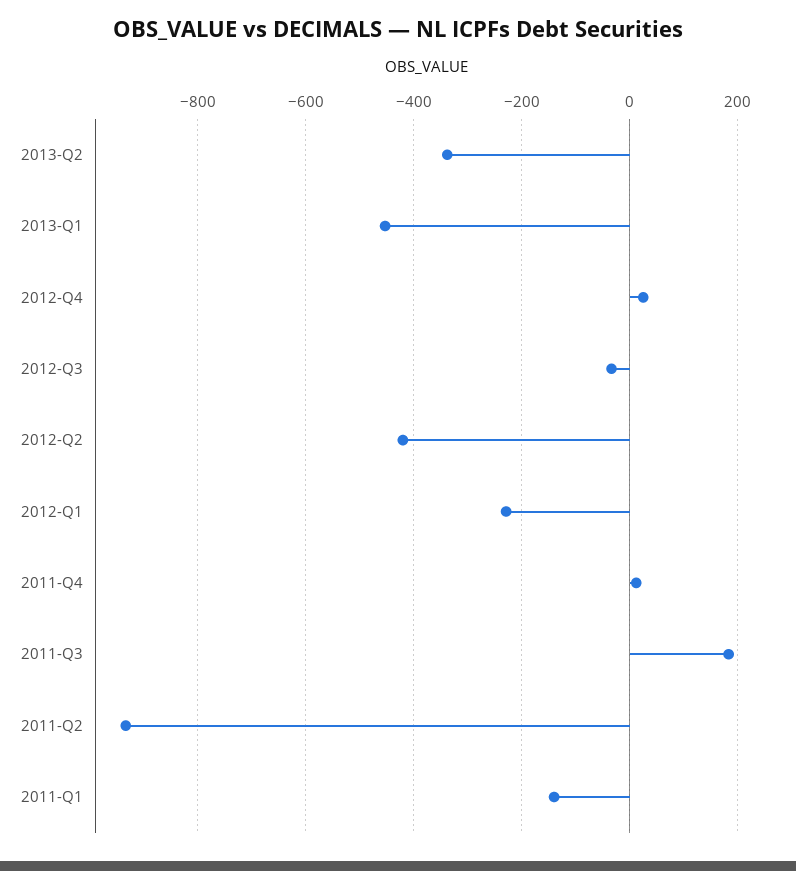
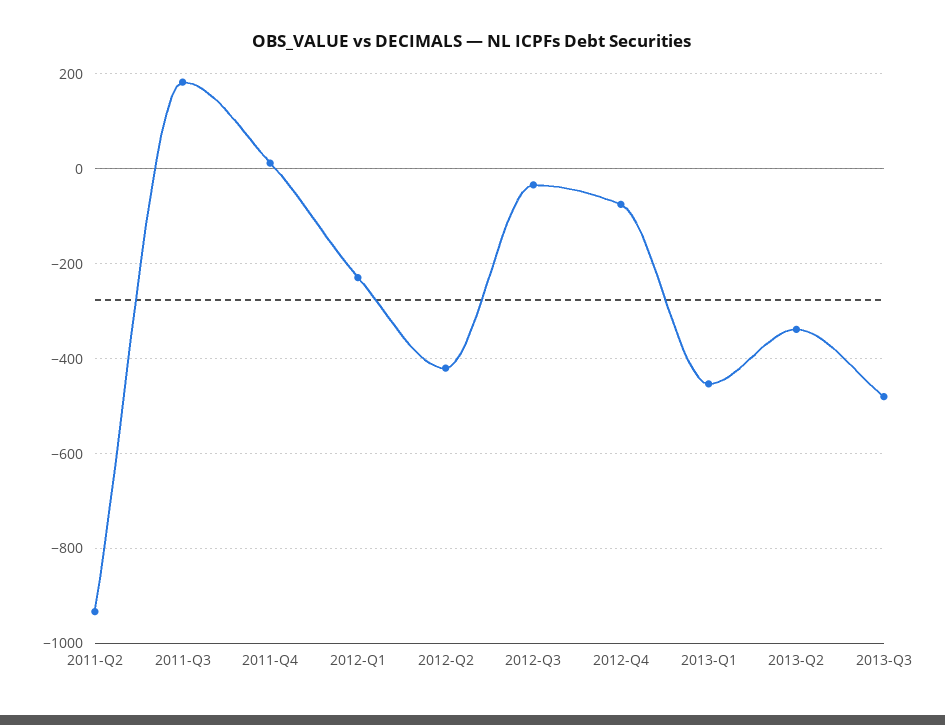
2012-Q4: 20 -> -80
2011-Q1: -140 -> none
2013-Q3: none -> -480

